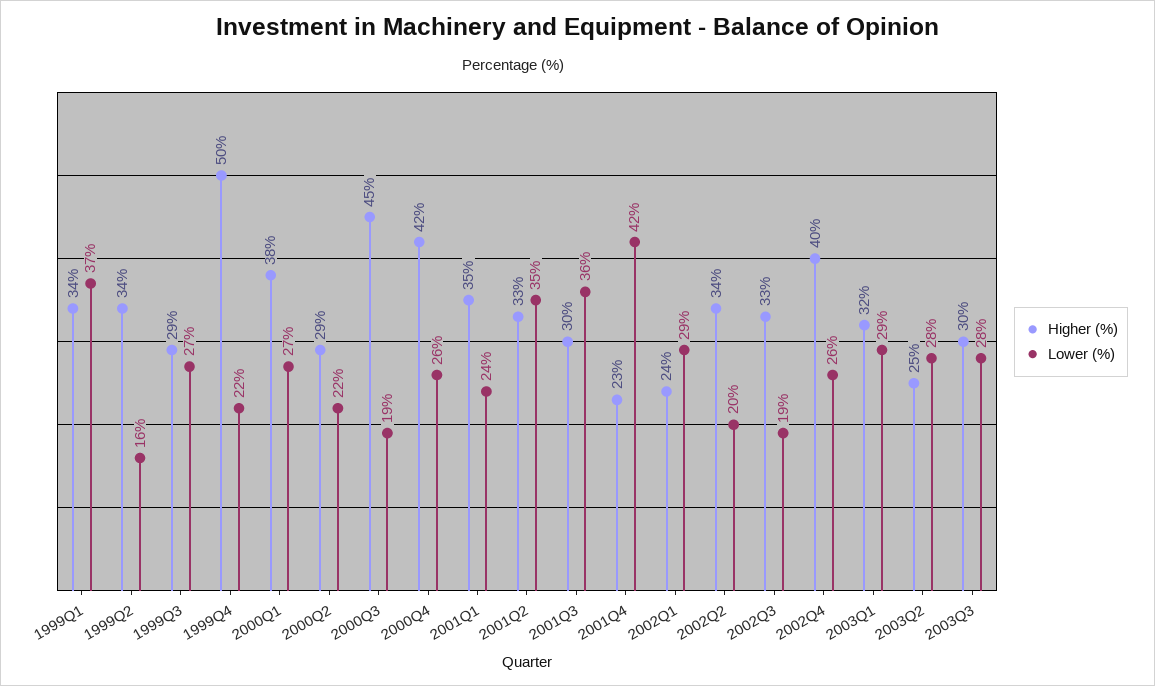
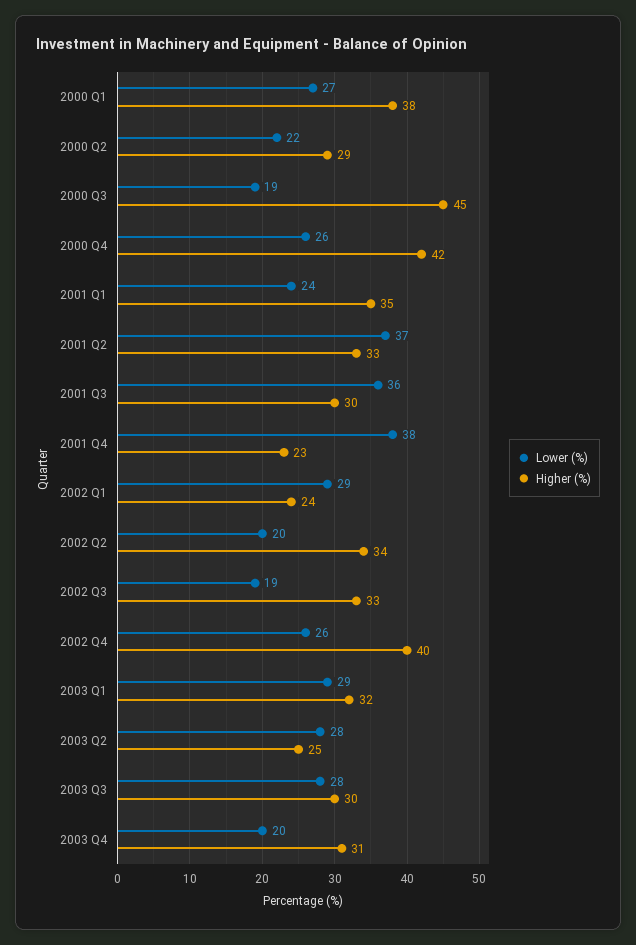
Higher (%), 1999Q1: 34 -> none
Lower (%), 1999Q1: 37 -> none
Higher (%), 1999Q2: 34 -> none
Lower (%), 1999Q2: 16 -> none
Higher (%), 1999Q3: 29 -> none
Lower (%), 1999Q3: 27 -> none
Higher (%), 1999Q4: 50 -> none
Lower (%), 1999Q4: 22 -> none
Lower (%), 2001Q2: 35 -> 37
Lower (%), 2001Q4: 42 -> 38
Lower (%), 2003 Q4: none -> 20
Higher (%), 2003 Q4: none -> 31

